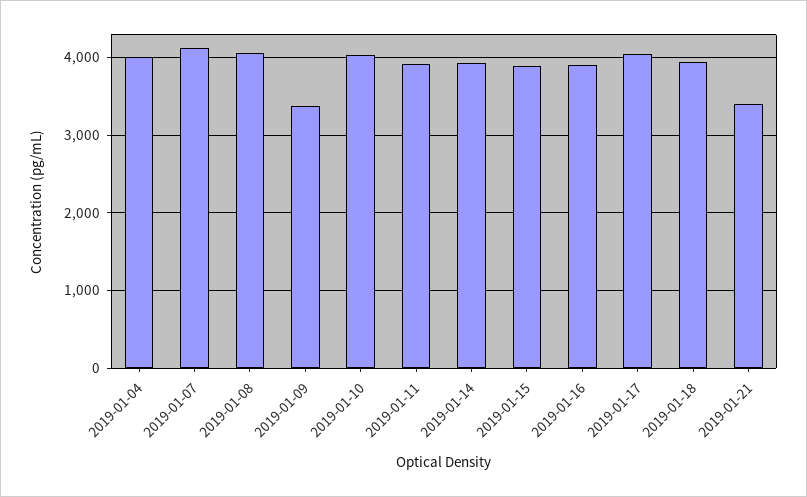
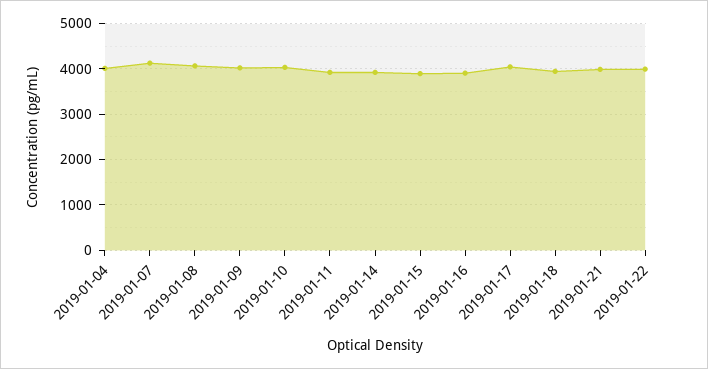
2019-01-09: 3400 -> 4000
2019-01-21: 3400 -> 4000
2019-01-22: none -> 4000

